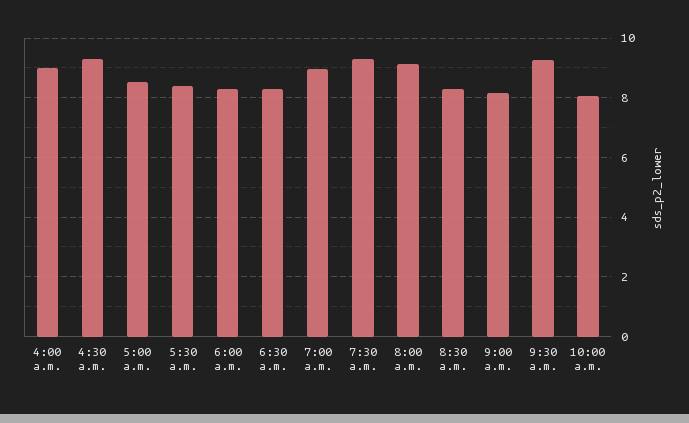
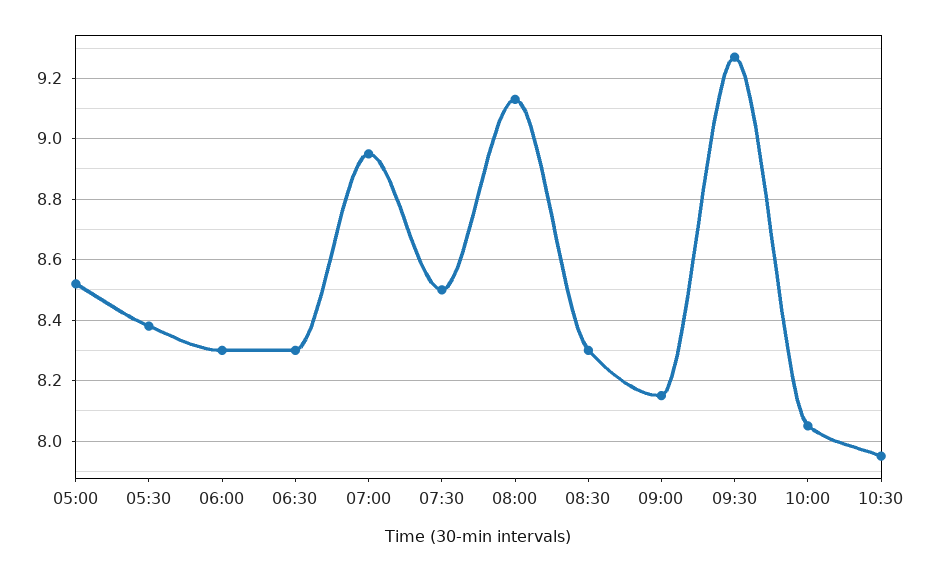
4:00 a.m.: 9 -> none
4:30 a.m.: 9.25 -> none
7:30 a.m.: 9.25 -> 8.5
10:30: none -> 7.95

